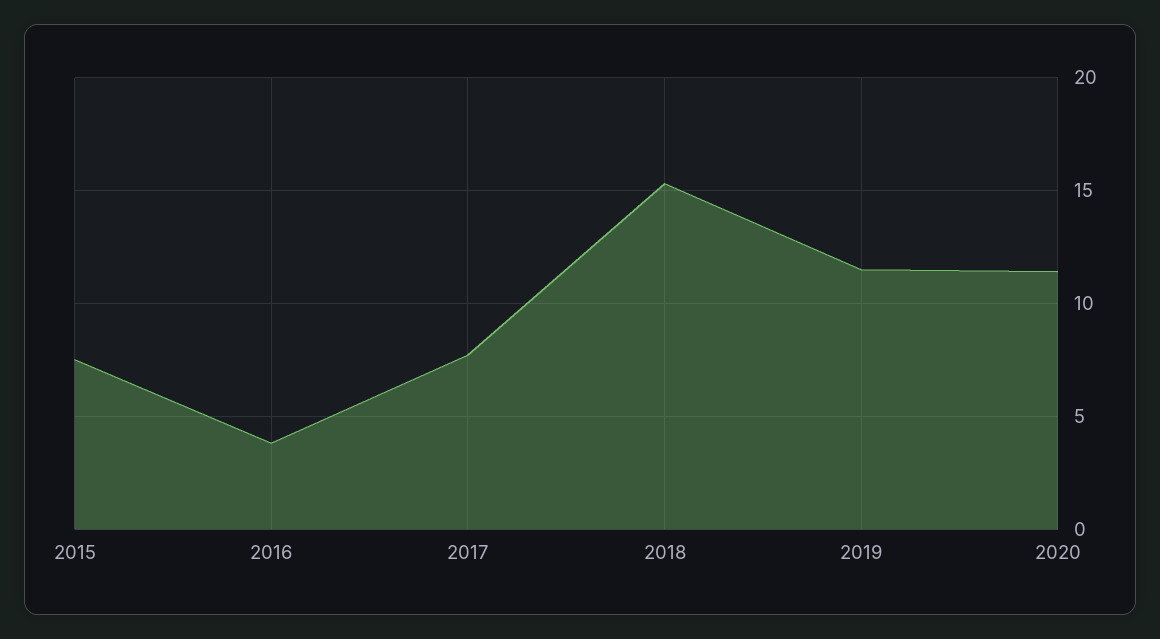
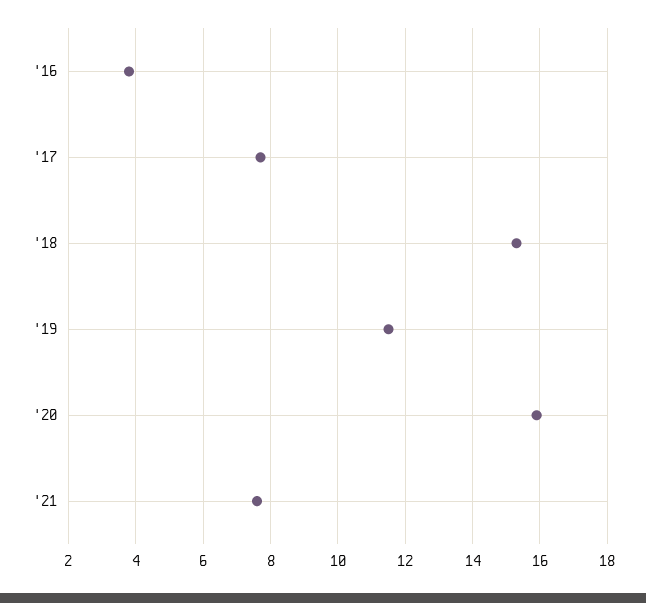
2015: 7.5 -> none
2020: 11.5 -> 16
'21: none -> 7.5

